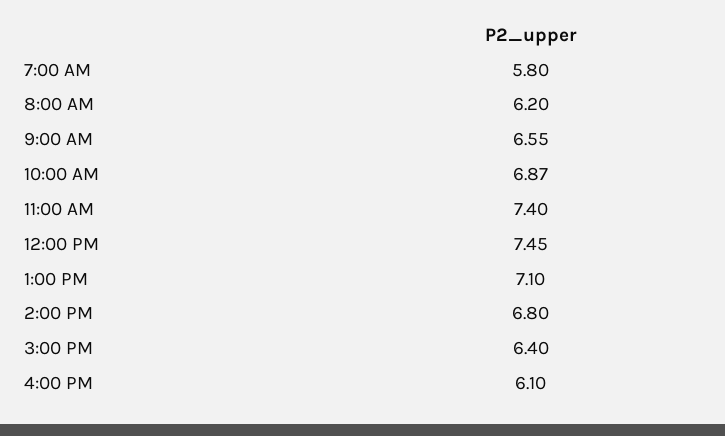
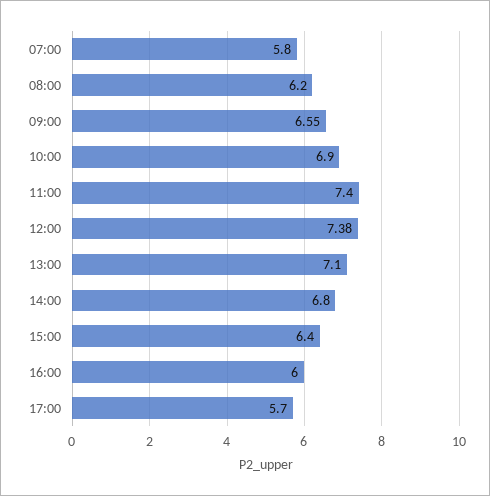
10:00 AM: 6.87 -> 6.9
12:00 PM: 7.45 -> 7.38
4:00 PM: 6.1 -> 6
17:00: none -> 5.7

